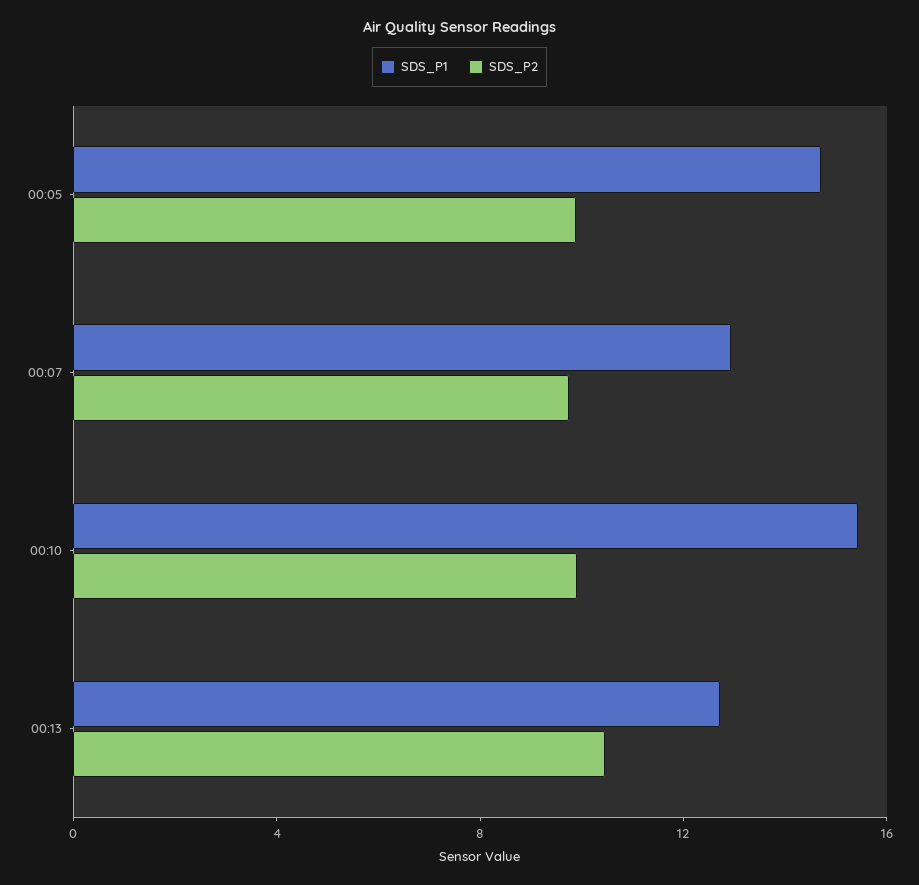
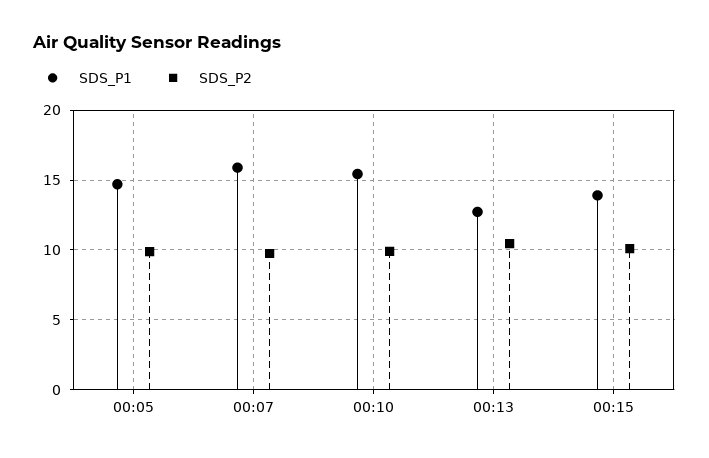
SDS_P1, 00:07: 13 -> 16
SDS_P1, 00:15: none -> 14
SDS_P2, 00:15: none -> 10

